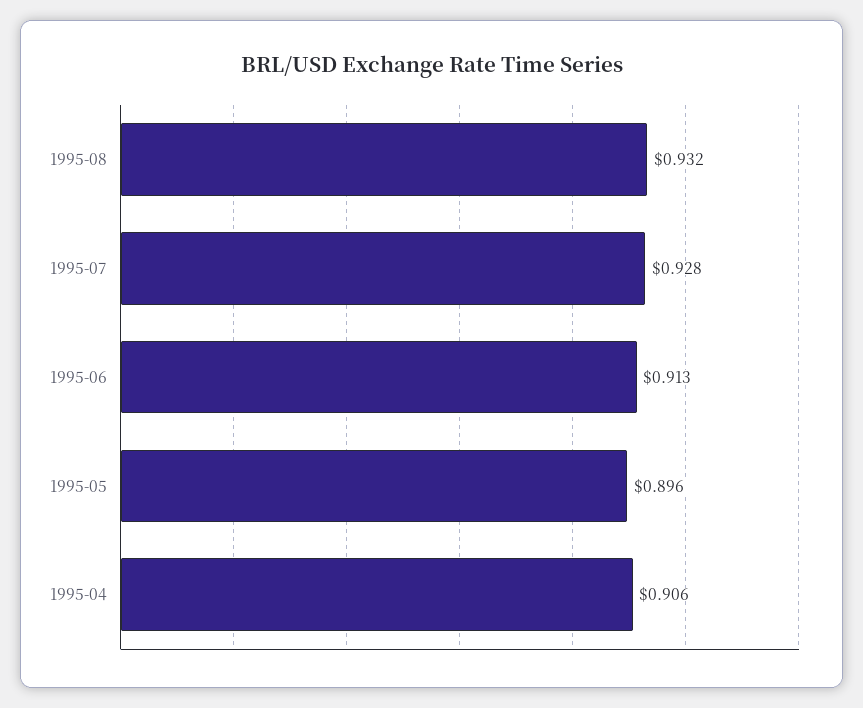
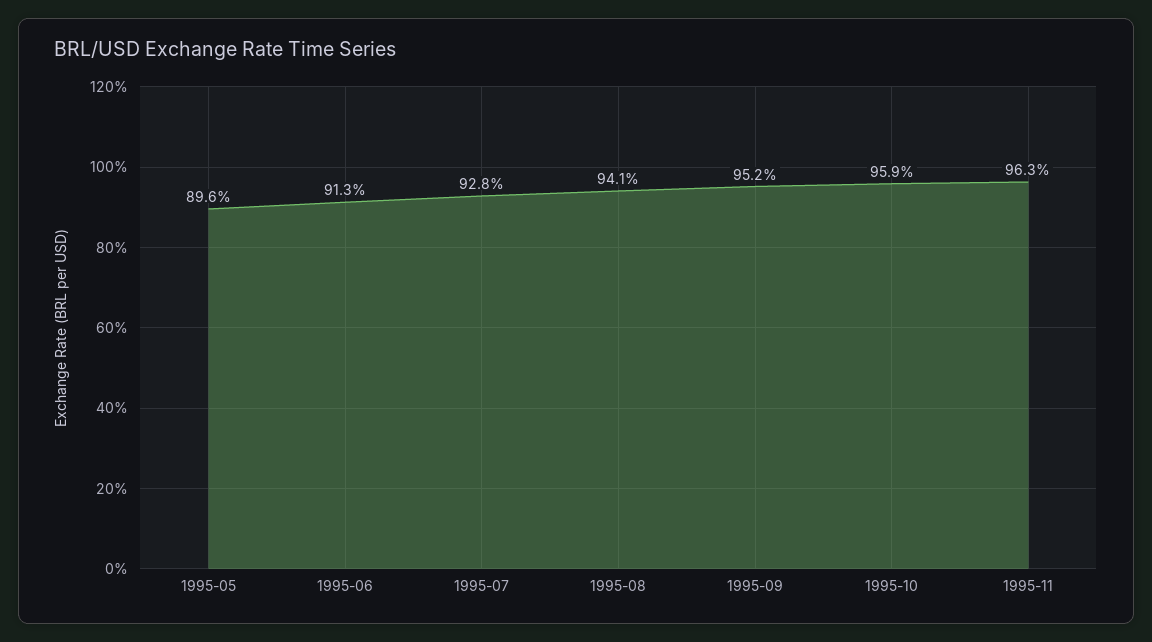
1995-08: 0.932 -> 0.941
1995-04: 0.906 -> none
1995-09: none -> 0.952
1995-10: none -> 0.959
1995-11: none -> 0.963

